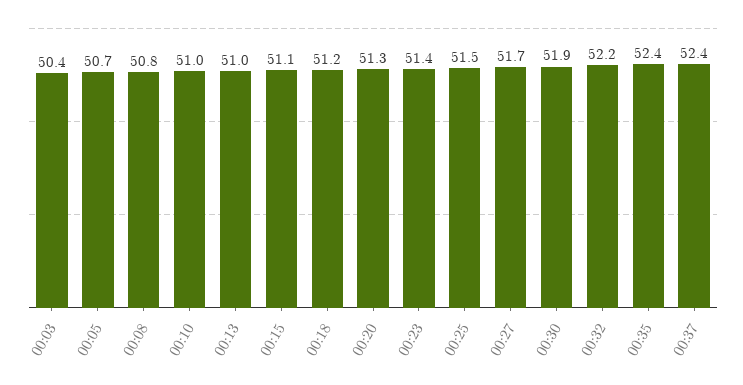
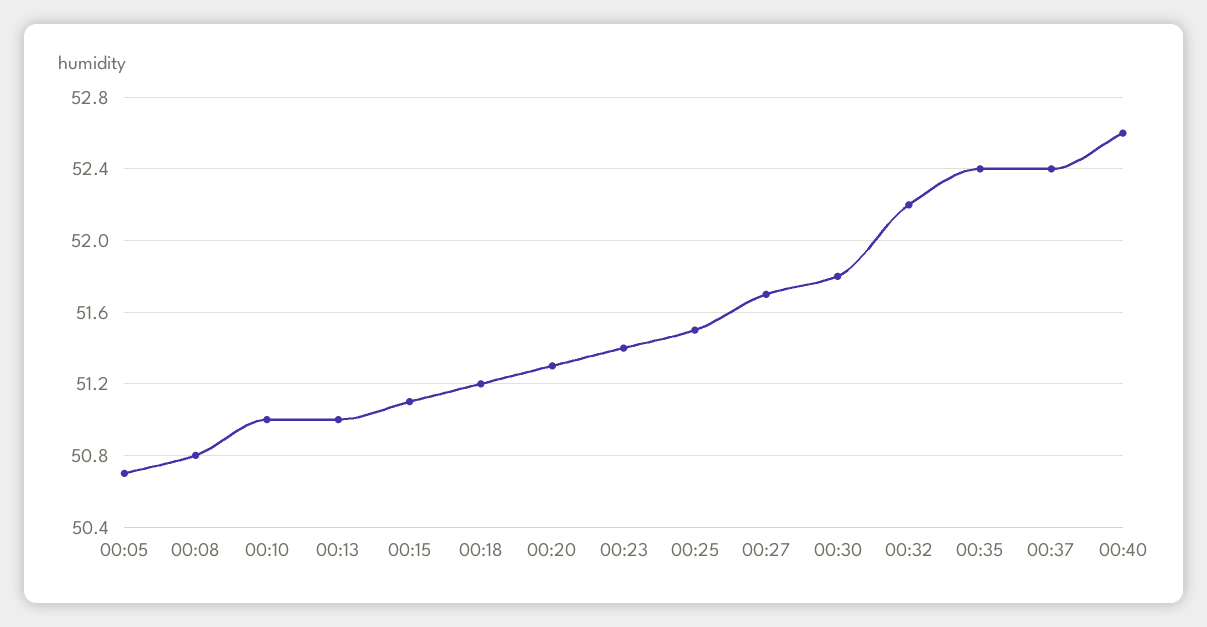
00:03: 50.4 -> none
00:30: 51.9 -> 51.8
00:40: none -> 52.6

